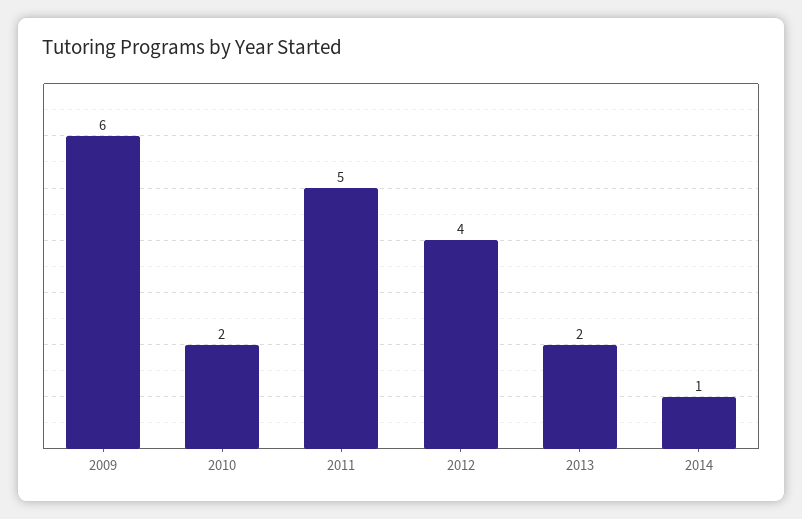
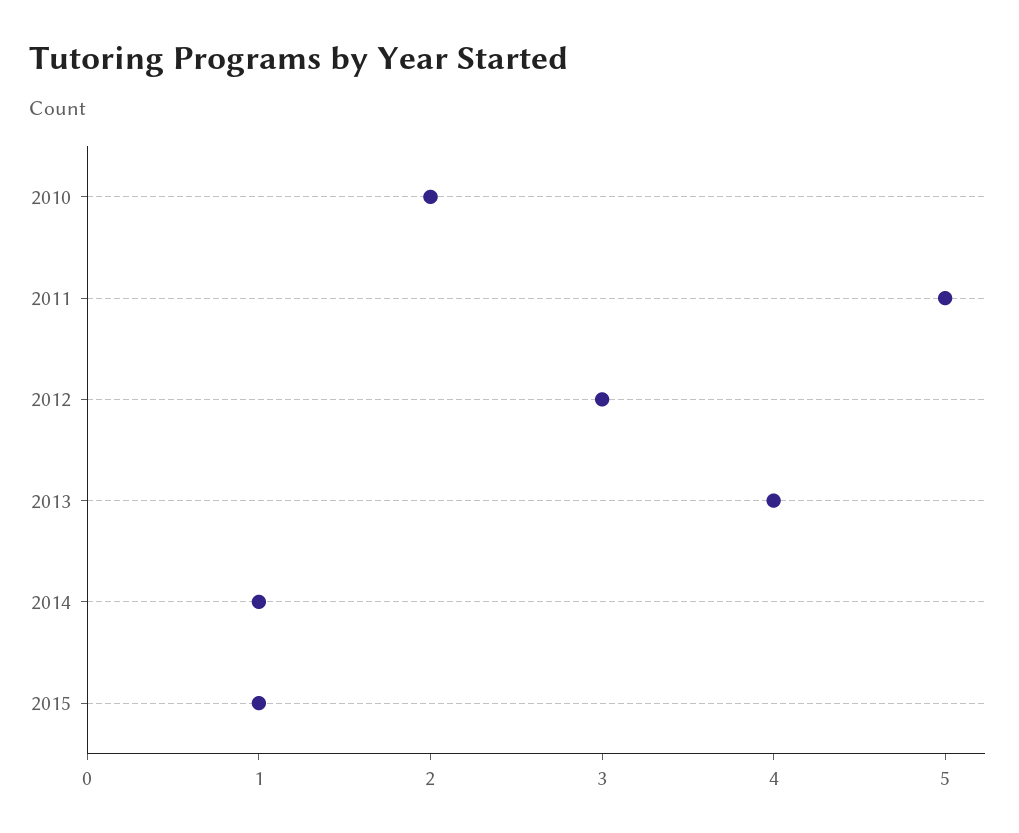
2009: 6 -> none
2012: 4 -> 3
2013: 2 -> 4
2015: none -> 1

